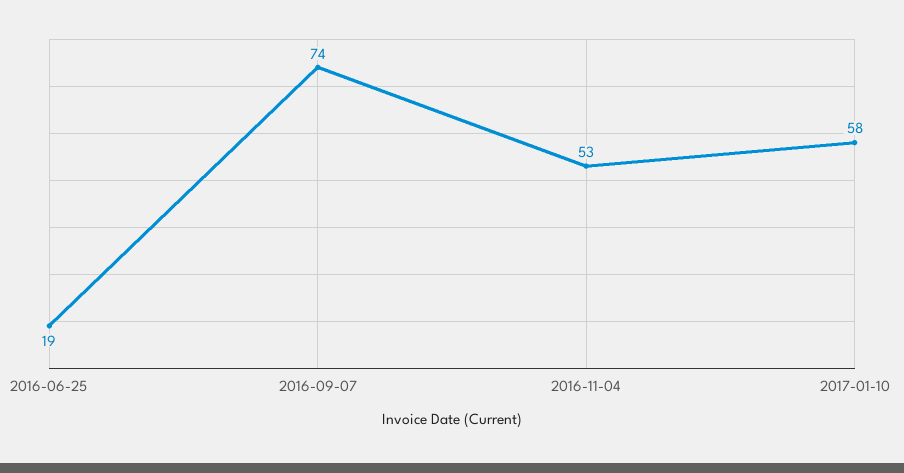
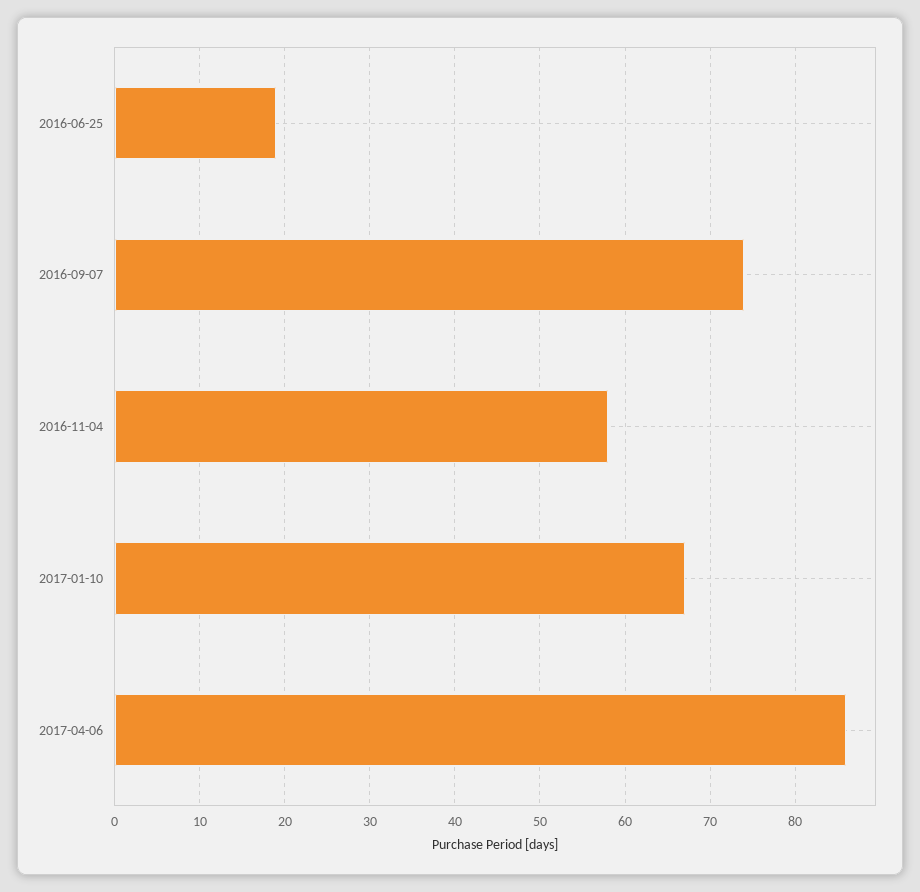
2016-11-04: 53 -> 58
2017-01-10: 58 -> 67
2017-04-06: none -> 86

